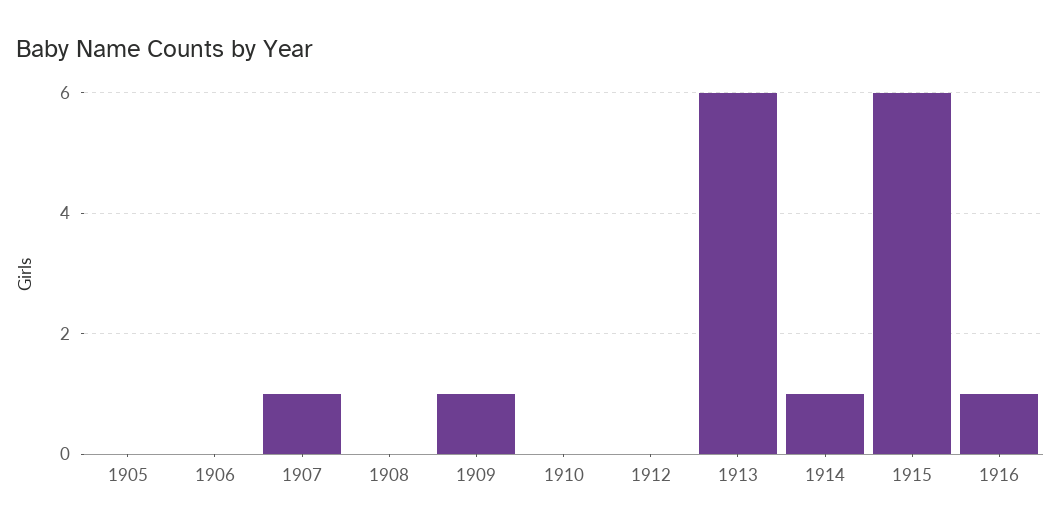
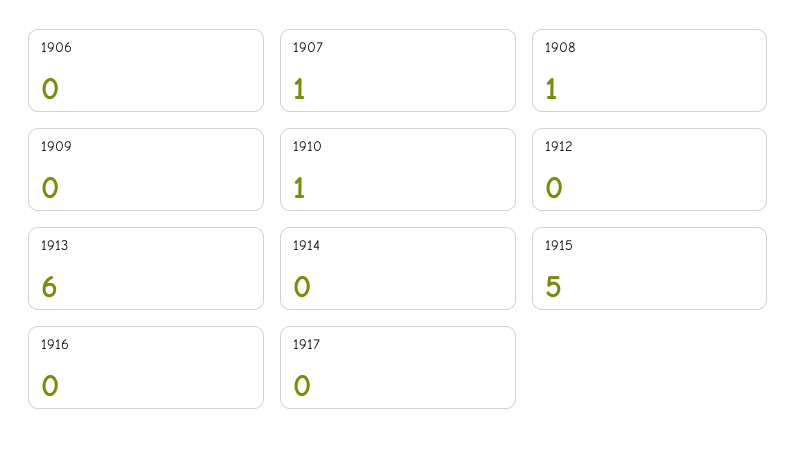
1905: 0 -> none
1908: 0 -> 1
1909: 1 -> 0
1910: 0 -> 1
1914: 1 -> 0
1915: 6 -> 5
1916: 1 -> 0
1917: none -> 0

